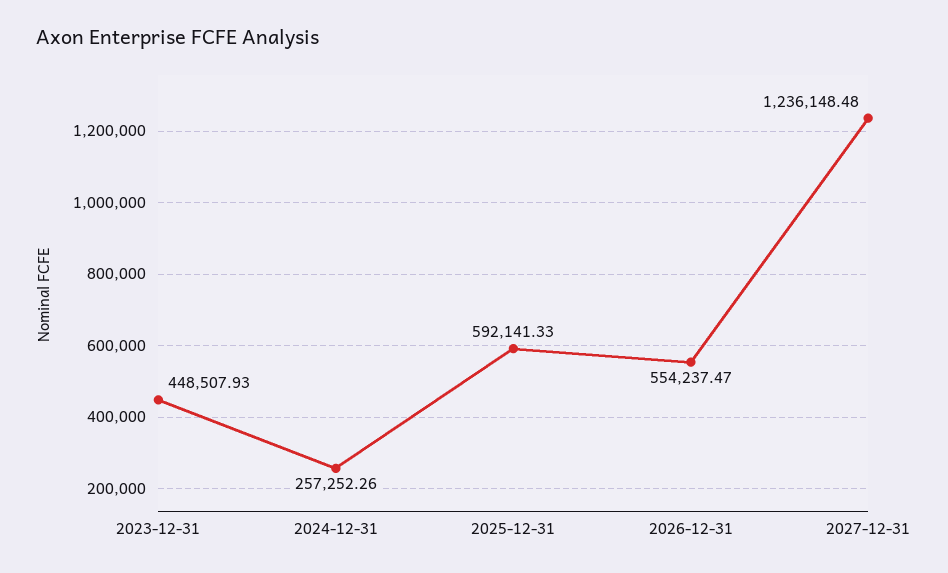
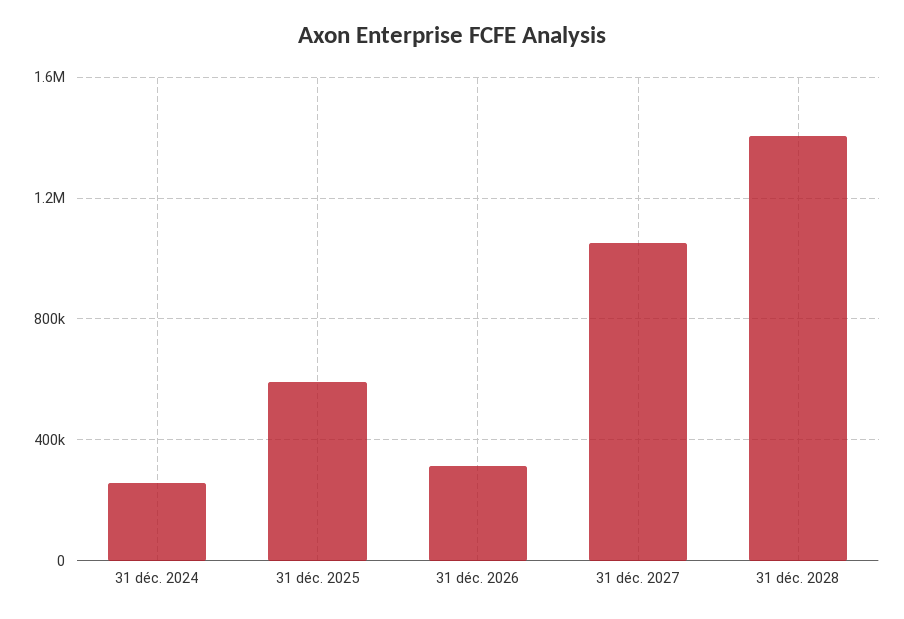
2023-12-31: 448507.93 -> none
2026-12-31: 554237.47 -> 300000
2027-12-31: 1236148.48 -> 1050000
31 déc. 2028: none -> 1400000

